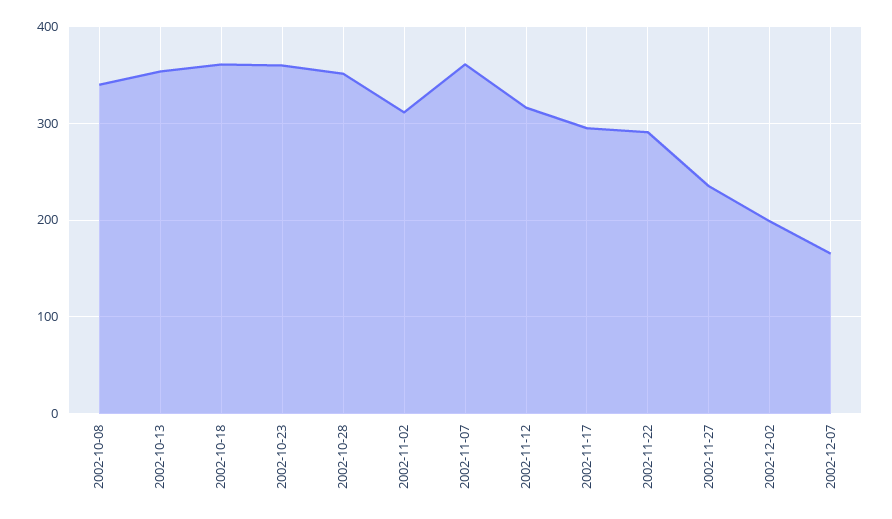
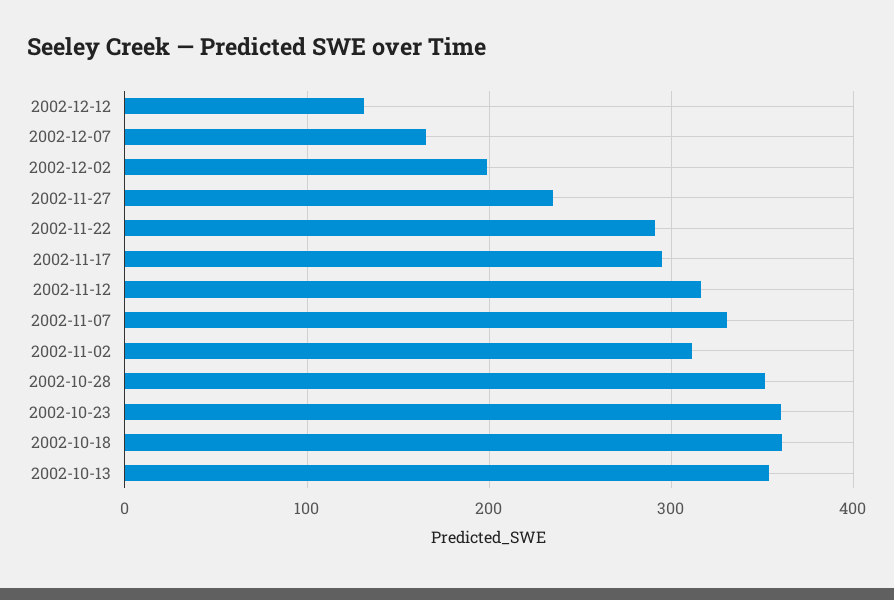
2002-10-08: 340 -> none
2002-11-07: 360 -> 330
2002-12-12: none -> 130

